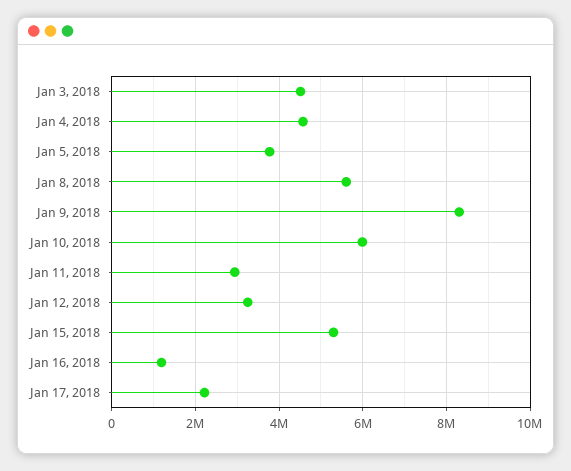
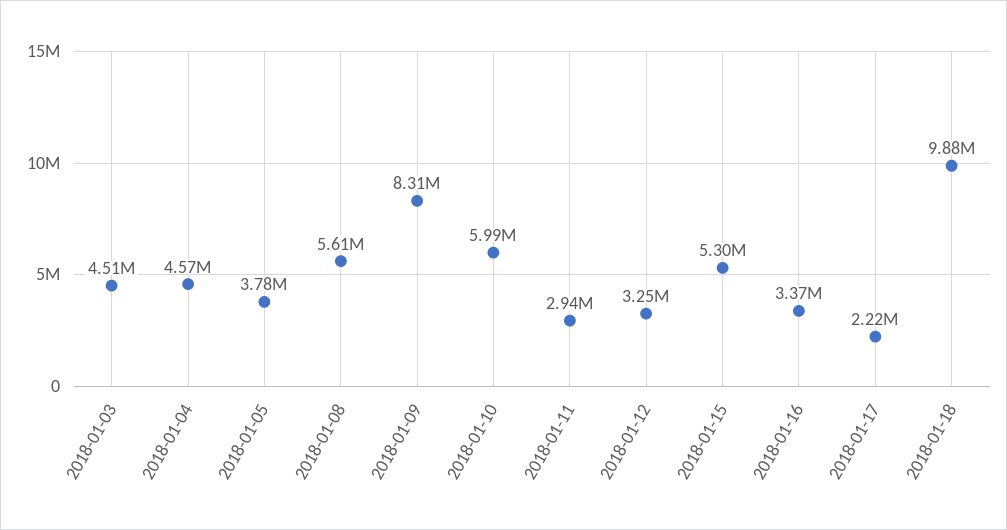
Jan 16, 2018: 1200000 -> 3370000
2018-01-18: none -> 9880000

